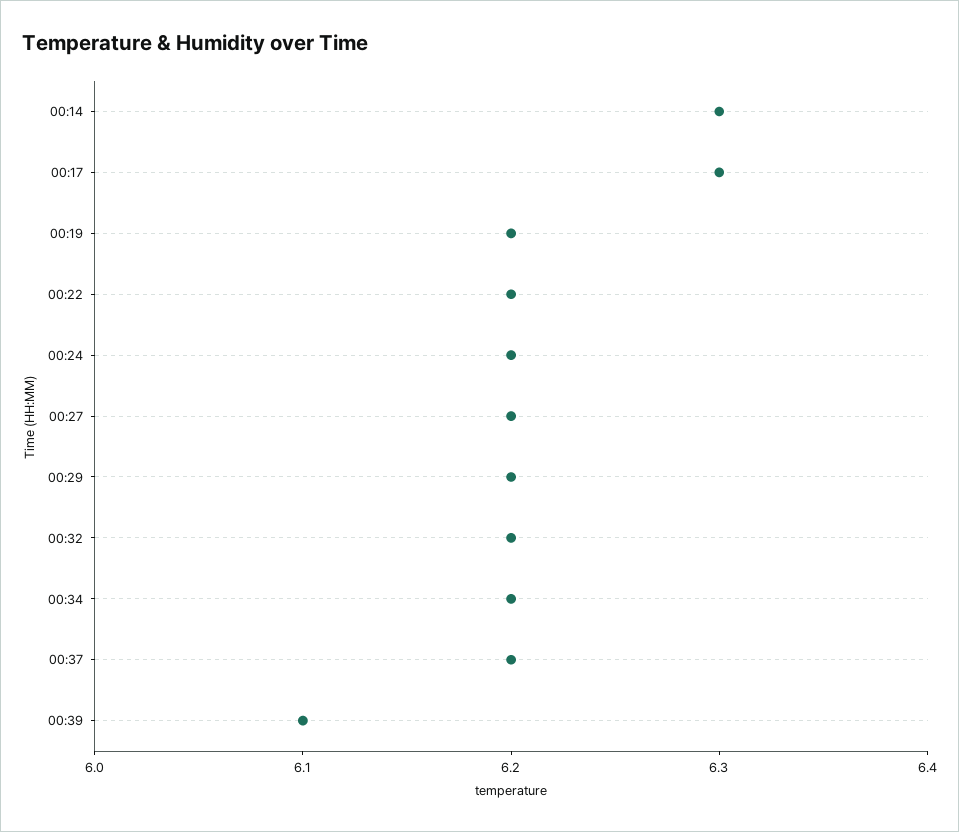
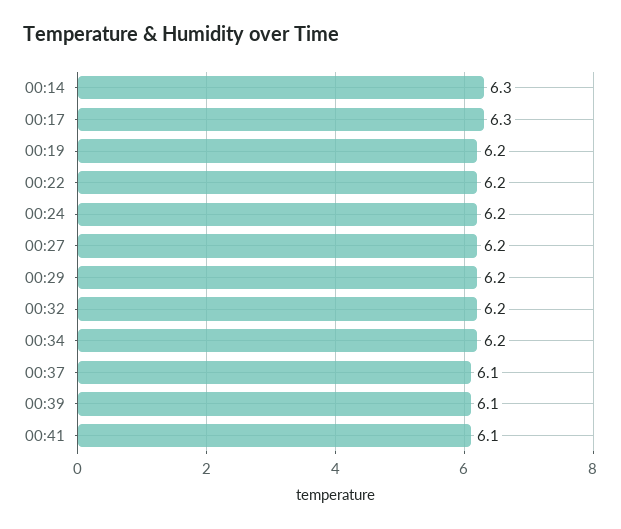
00:37: 6.2 -> 6.1
00:41: none -> 6.1

